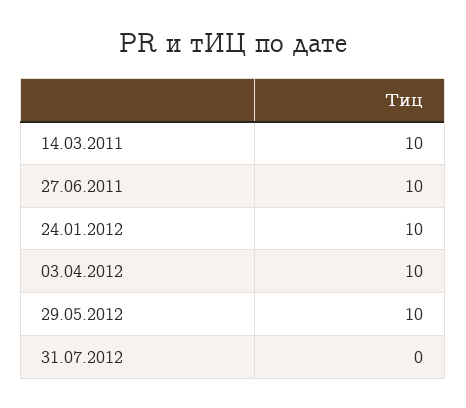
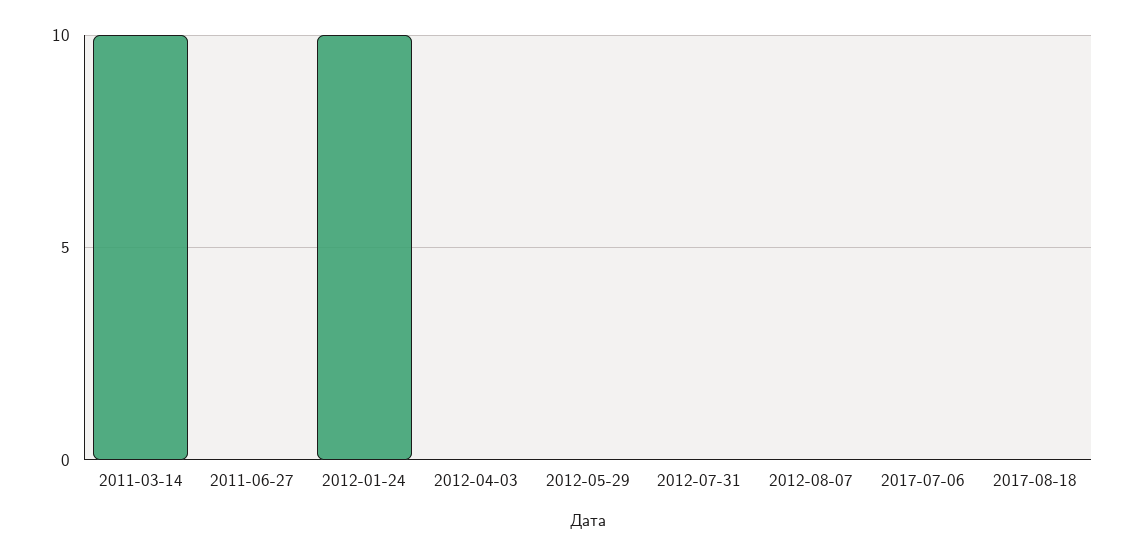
27.06.2011: 10 -> 0
03.04.2012: 10 -> 0
29.05.2012: 10 -> 0
2012-08-07: none -> 0
2017-07-06: none -> 0
2017-08-18: none -> 0

